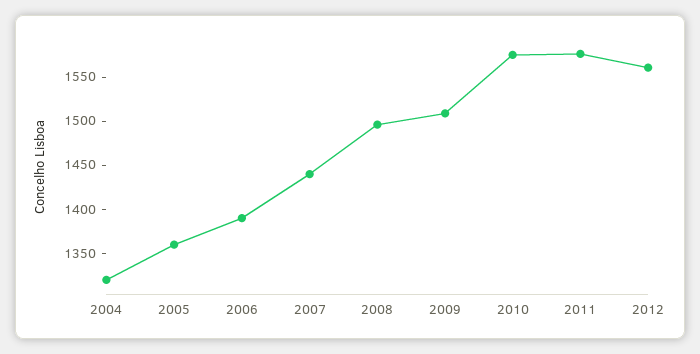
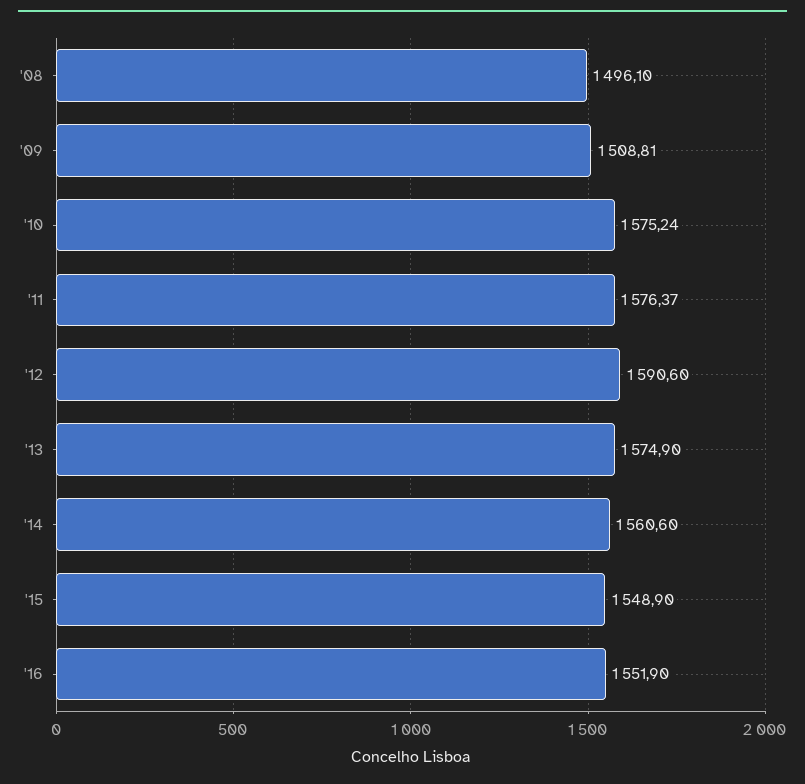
2004: 1320 -> none
2005: 1360 -> none
2006: 1390 -> none
2007: 1440 -> none
2012: 1560 -> 1590.6
'13: none -> 1574.9
'14: none -> 1560.6
'15: none -> 1548.9
'16: none -> 1551.9

